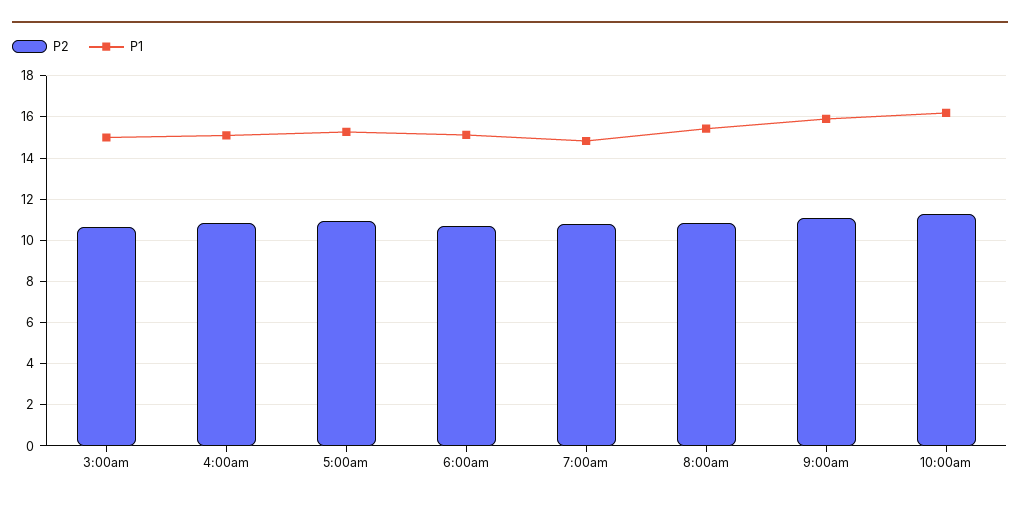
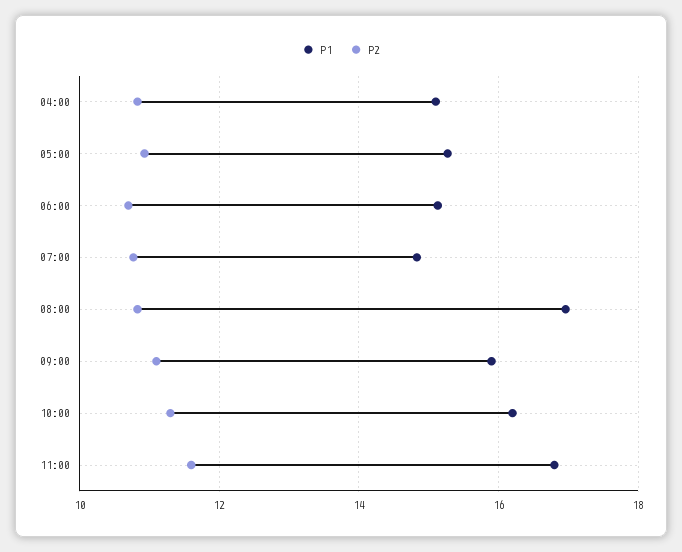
P2, 3:00am: 10.5 -> none
P1, 3:00am: 15 -> none
P1, 8:00am: 15.5 -> 17
P1, 11:00: none -> 16.8
P2, 11:00: none -> 11.6

